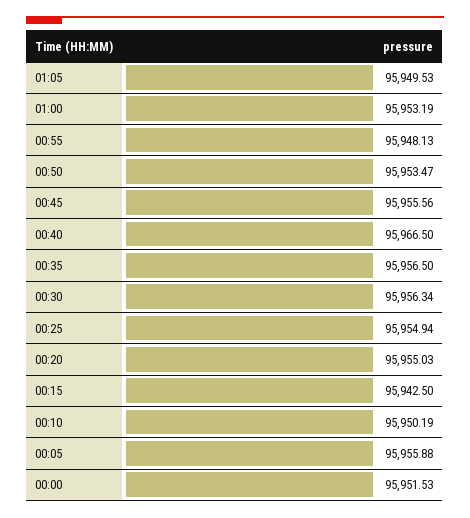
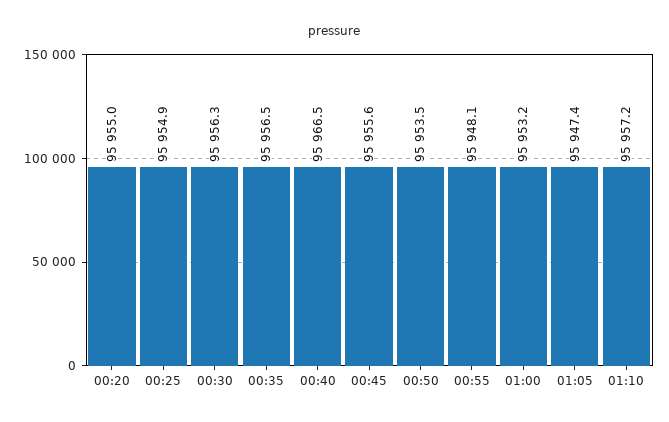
01:05: 95949.53 -> 95947.4
00:15: 95942.5 -> none
00:10: 95950.19 -> none
00:05: 95955.88 -> none
00:00: 95951.53 -> none
01:10: none -> 95957.2

